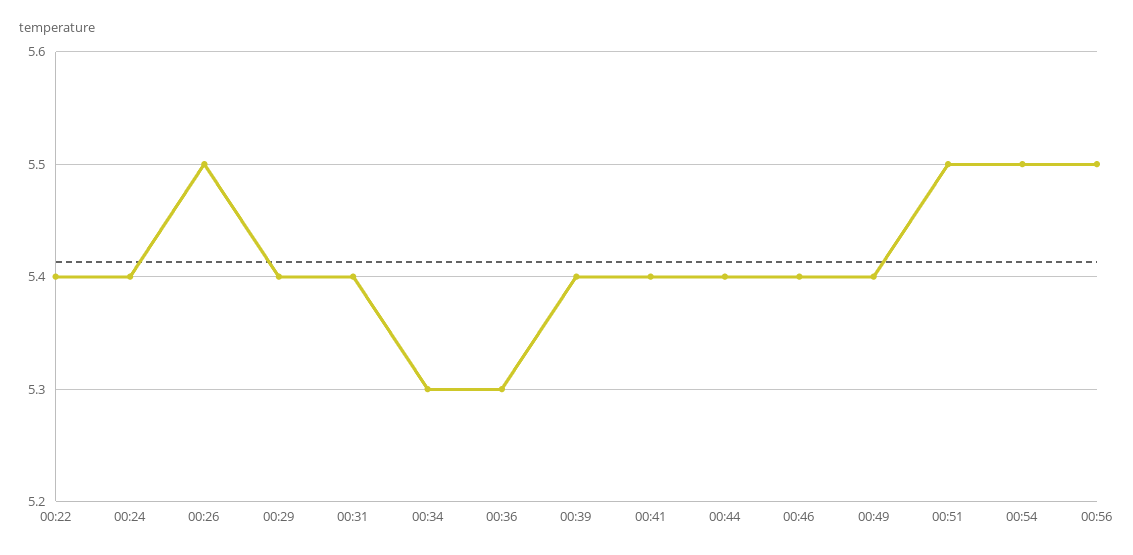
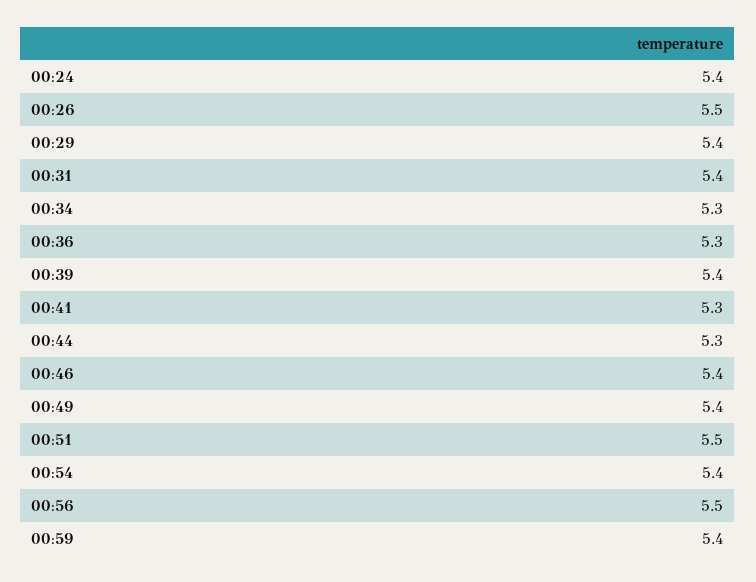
00:22: 5.4 -> none
00:41: 5.4 -> 5.3
00:44: 5.4 -> 5.3
00:54: 5.5 -> 5.4
00:59: none -> 5.4

